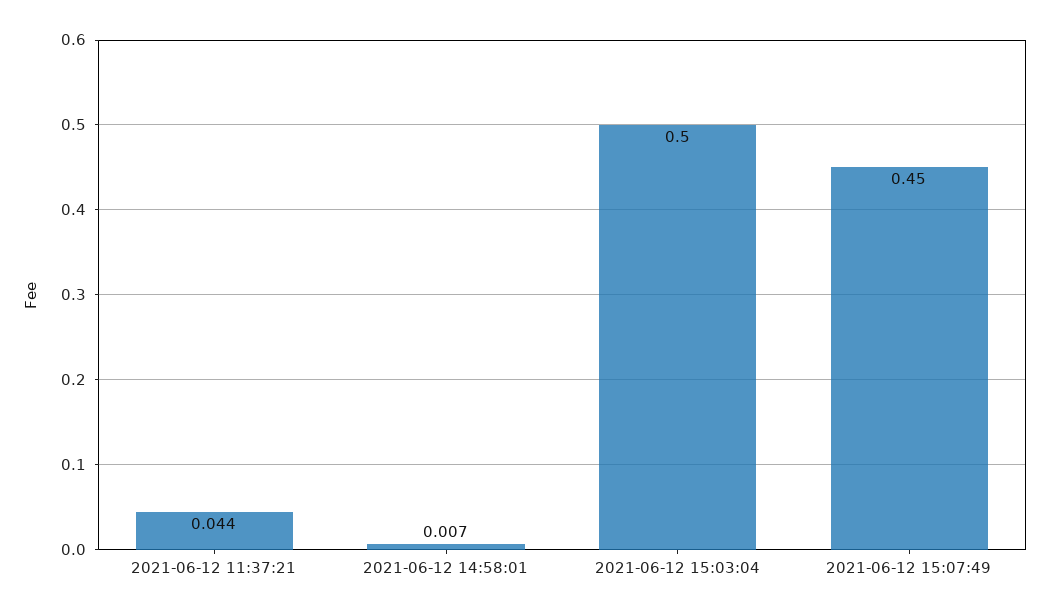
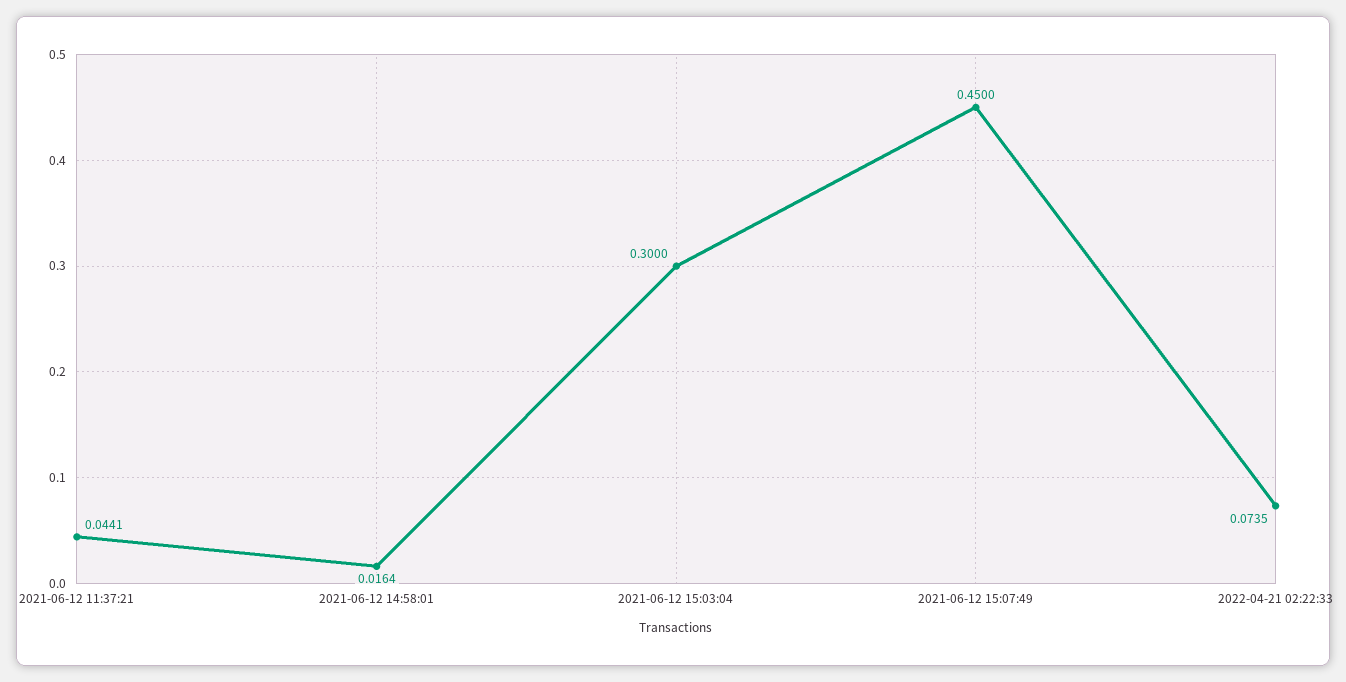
2021-06-12 14:58:01: 0.007 -> 0.0164
2021-06-12 15:03:04: 0.5 -> 0.3
2022-04-21 02:22:33: none -> 0.0735

